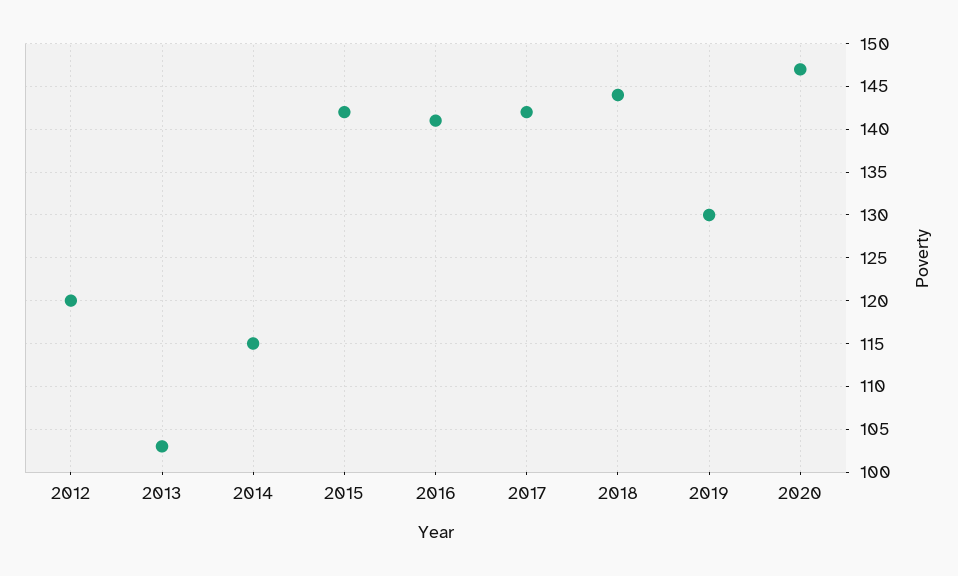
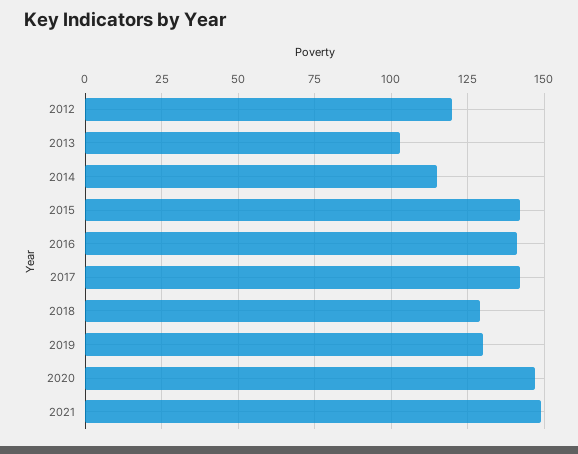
2018: 144 -> 130
2021: none -> 150

